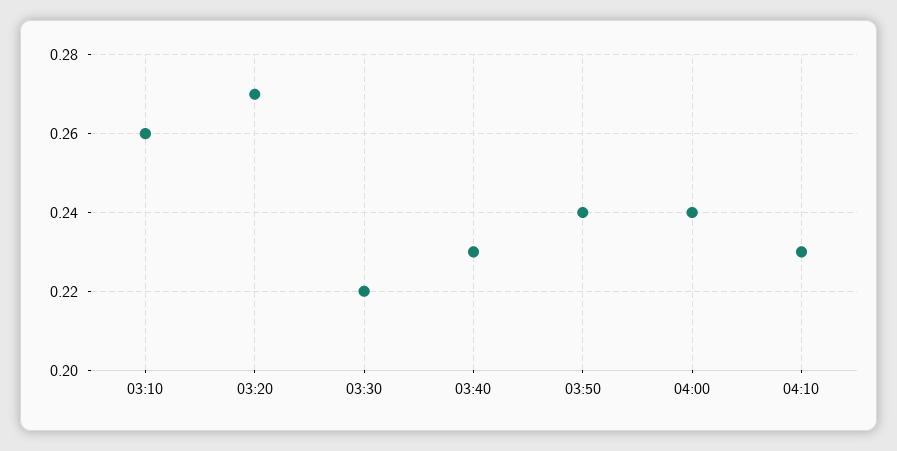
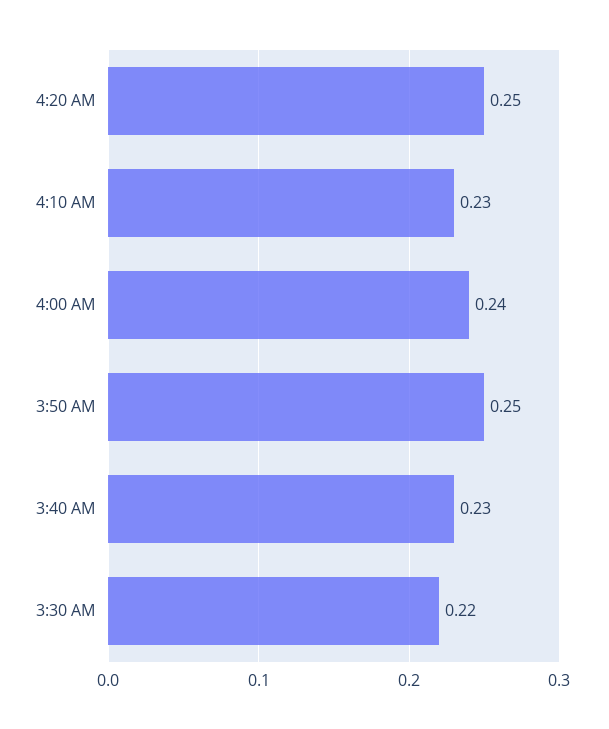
03:10: 0.26 -> none
03:20: 0.27 -> none
03:50: 0.24 -> 0.25
4:20 AM: none -> 0.25

